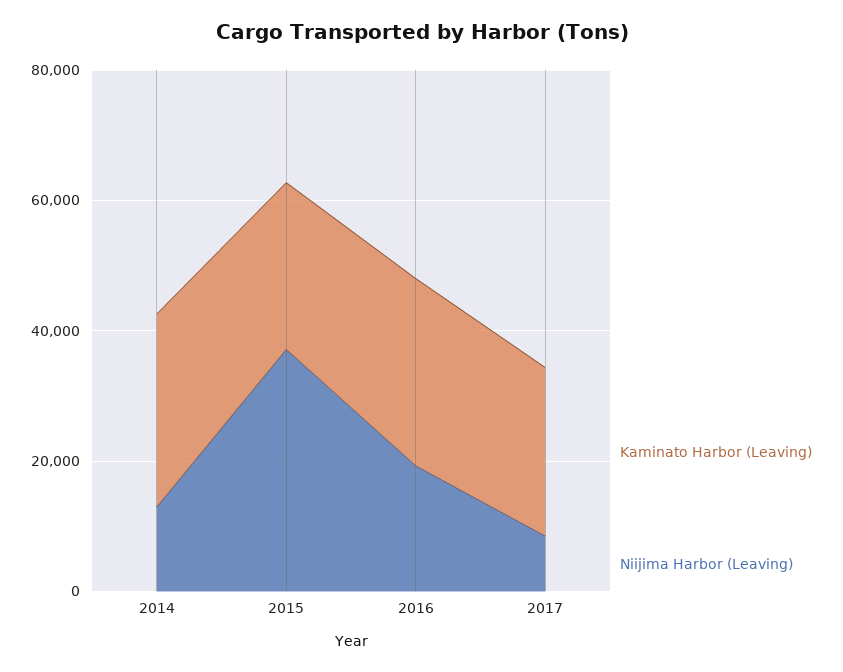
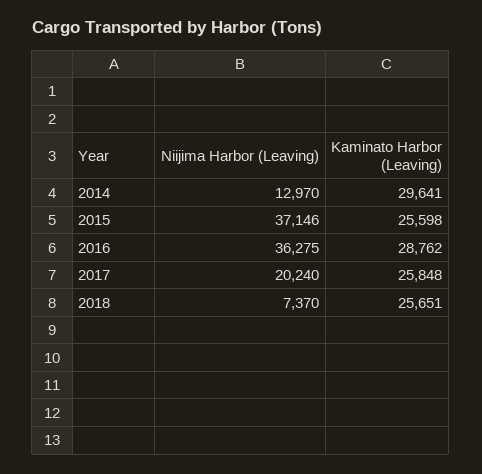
Niijima Harbor (Leaving), 2016: 20000 -> 36275
Niijima Harbor (Leaving), 2017: 10000 -> 20240
Niijima Harbor (Leaving), 2018: none -> 7370
Kaminato Harbor (Leaving), 2018: none -> 25651

